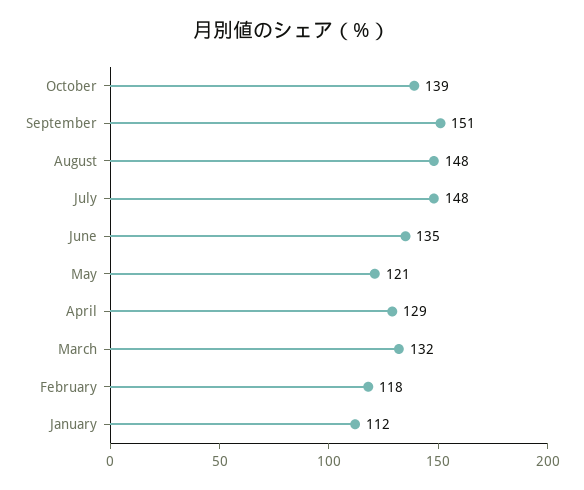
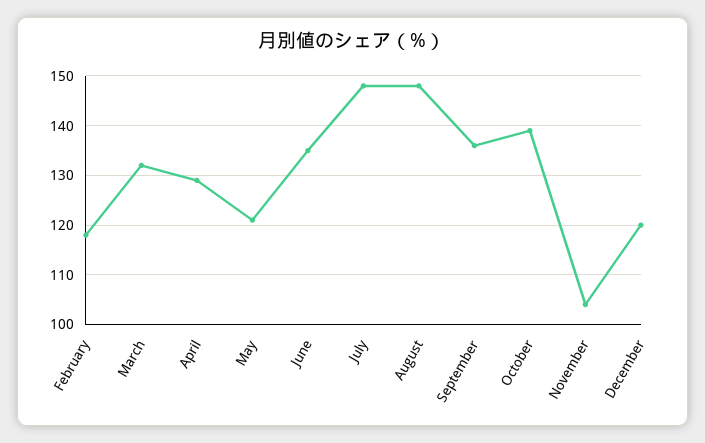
September: 151 -> 135
January: 112 -> none
November: none -> 105
December: none -> 120

